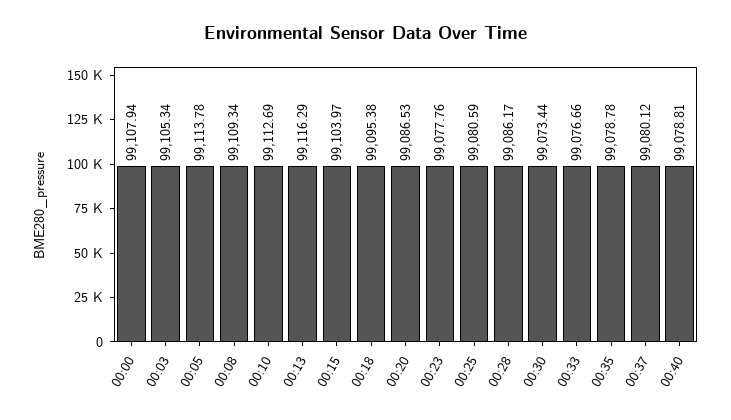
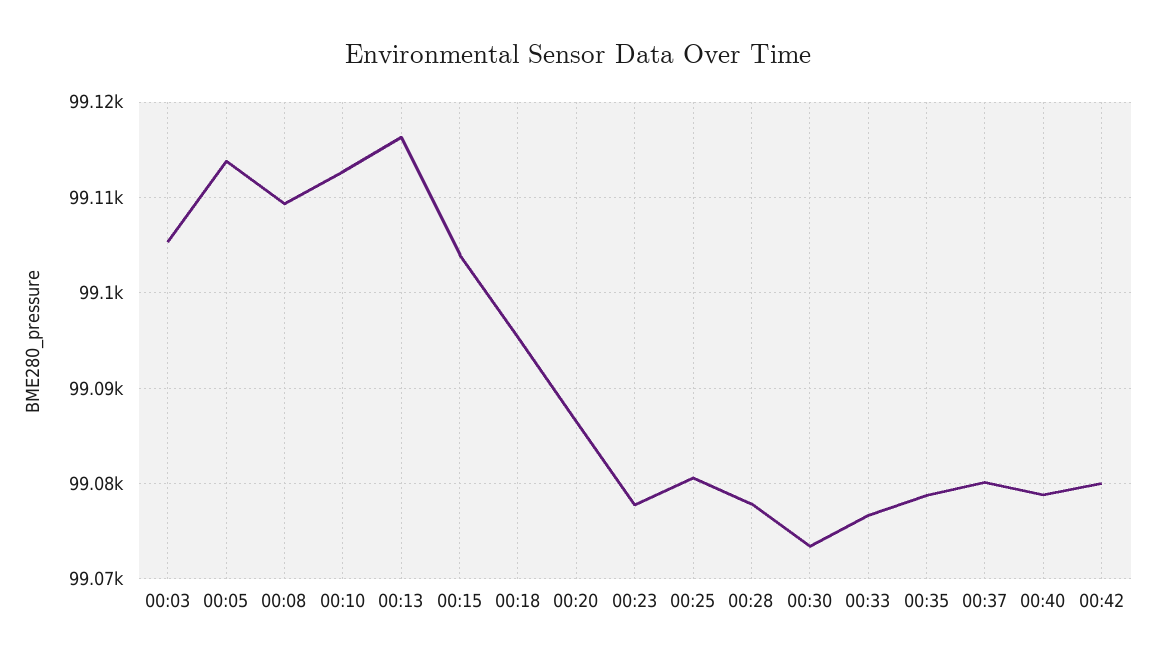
00:00: 99107.94 -> none
00:28: 99086.17 -> 99078
00:42: none -> 99080

